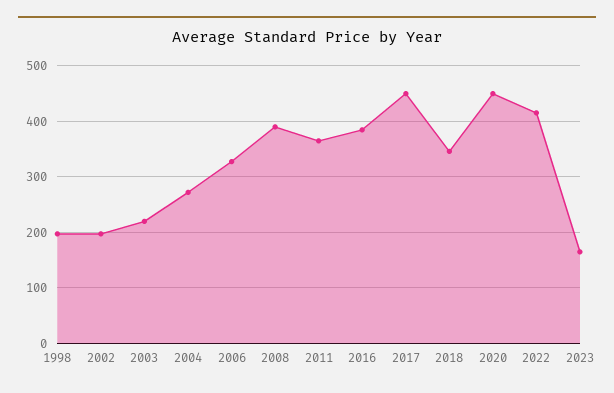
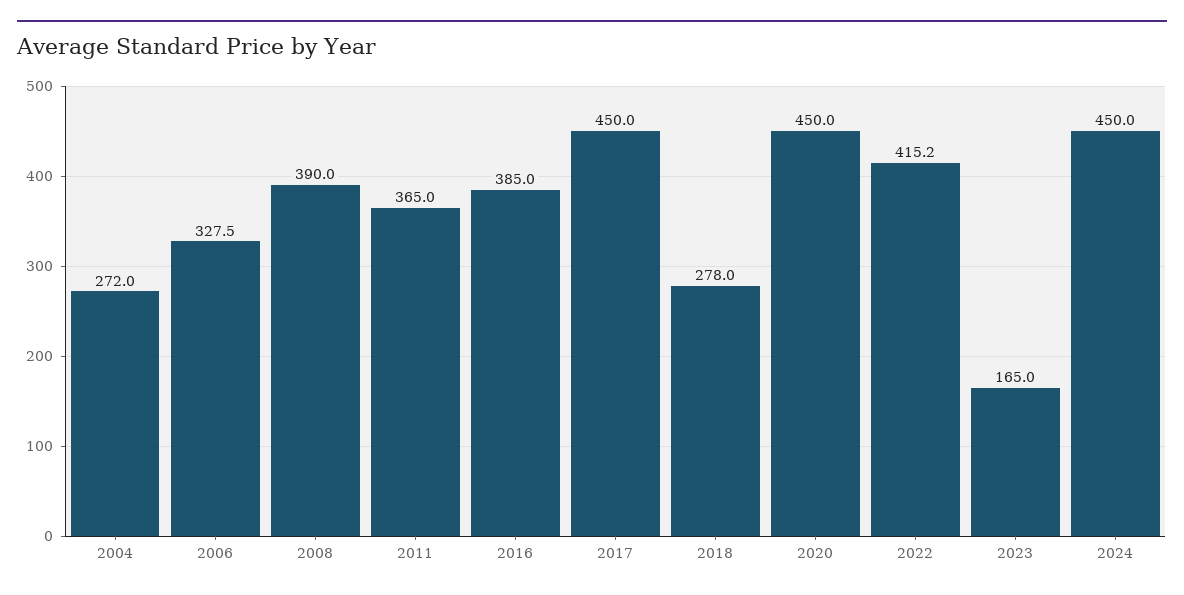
1998: 200 -> none
2002: 200 -> none
2003: 220 -> none
2018: 340 -> 278
2024: none -> 450

